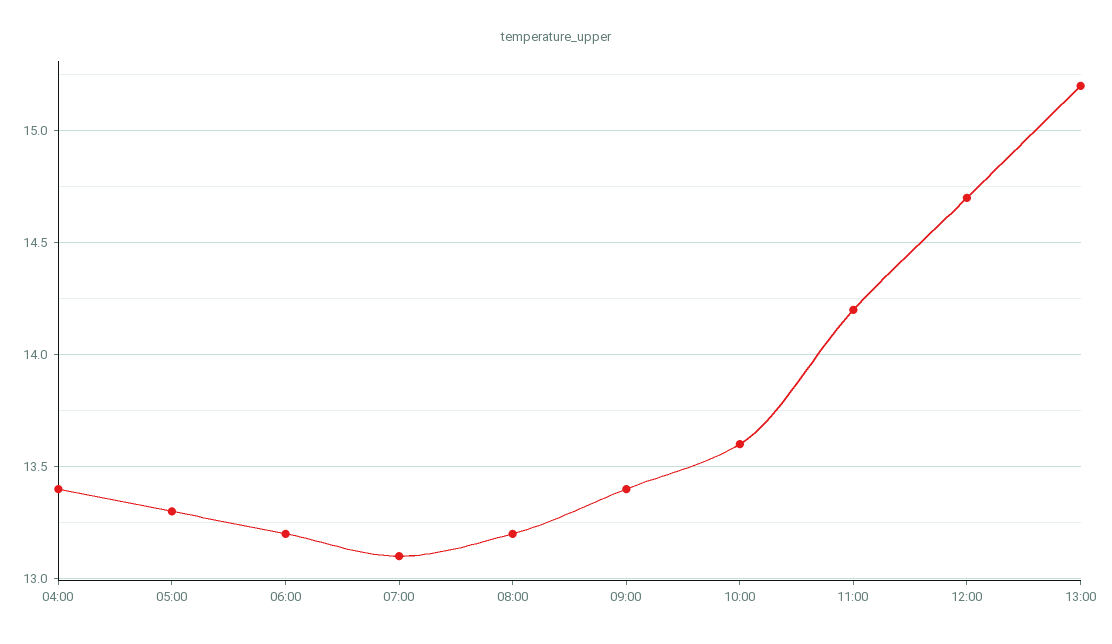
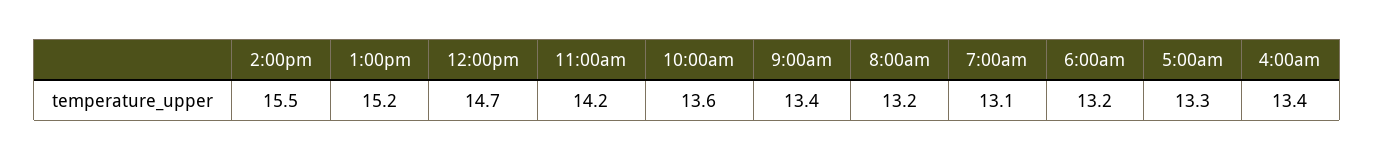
2:00pm: none -> 15.5

